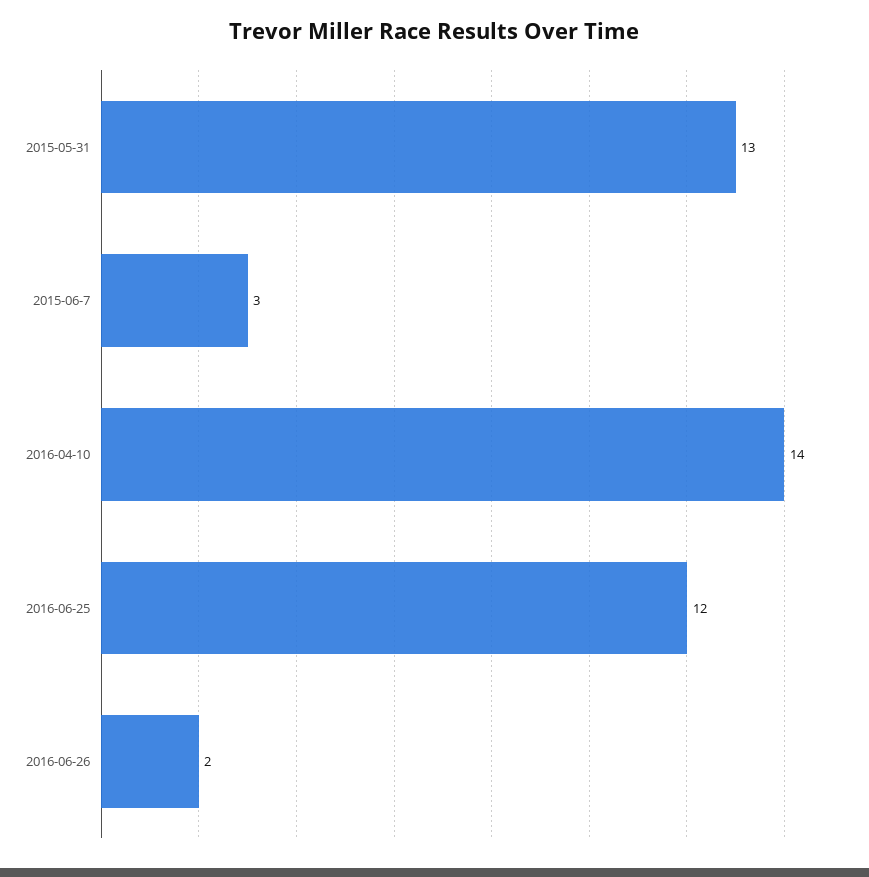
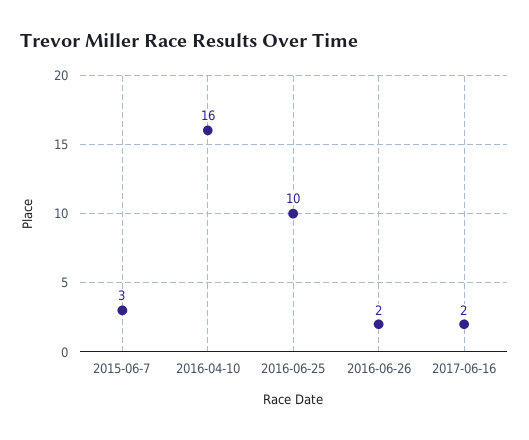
2015-05-31: 13 -> none
2016-04-10: 14 -> 16
2016-06-25: 12 -> 10
2017-06-16: none -> 2

